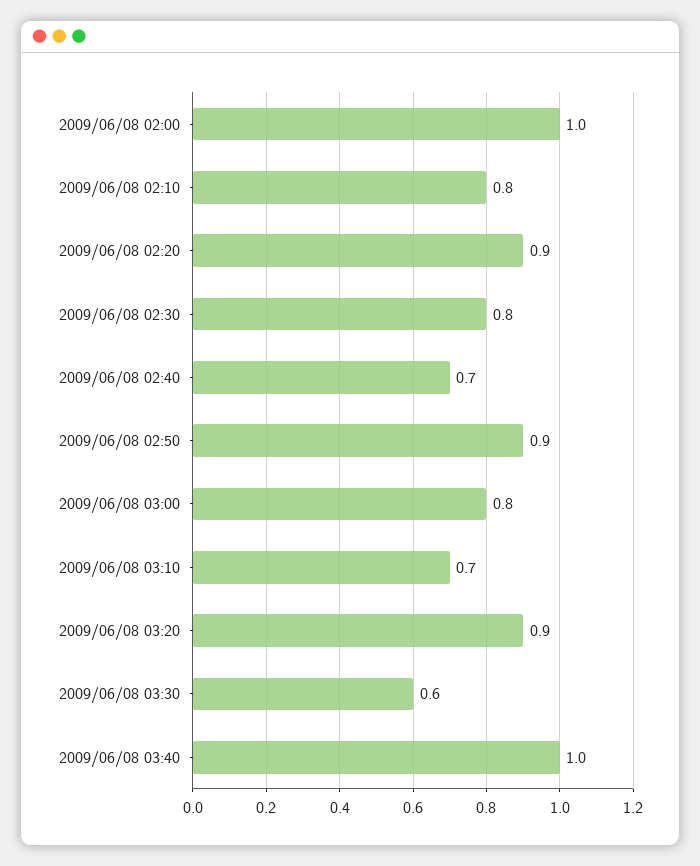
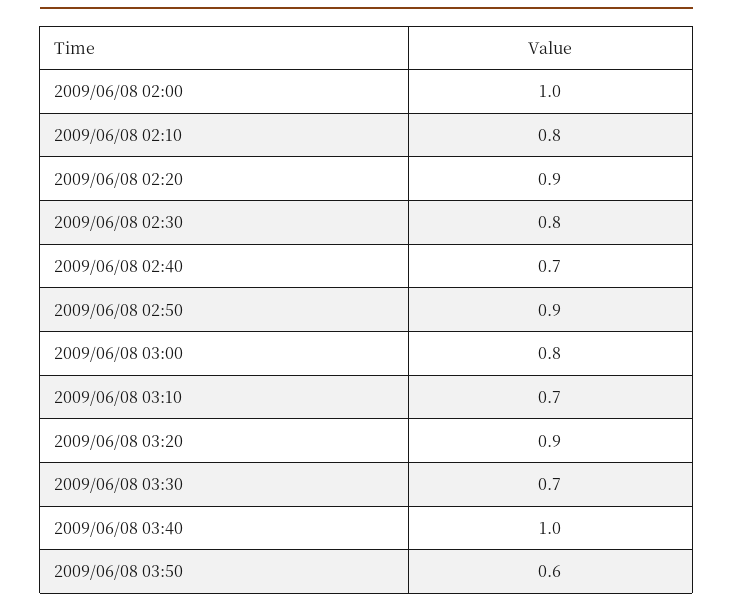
2009/06/08 03:30: 0.6 -> 0.7
2009/06/08 03:50: none -> 0.6

